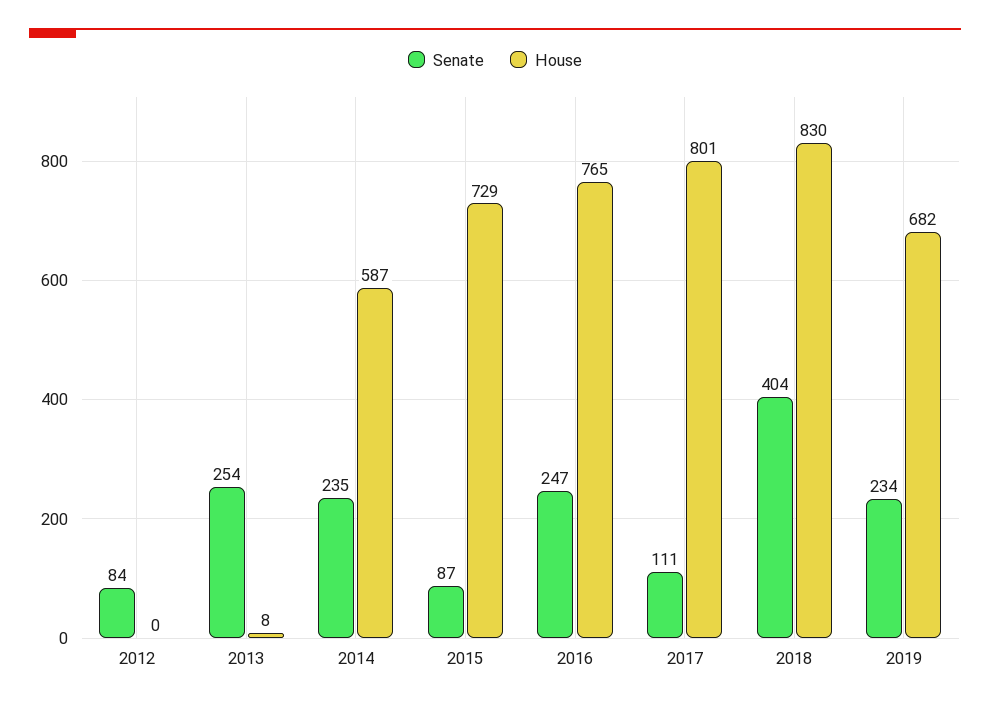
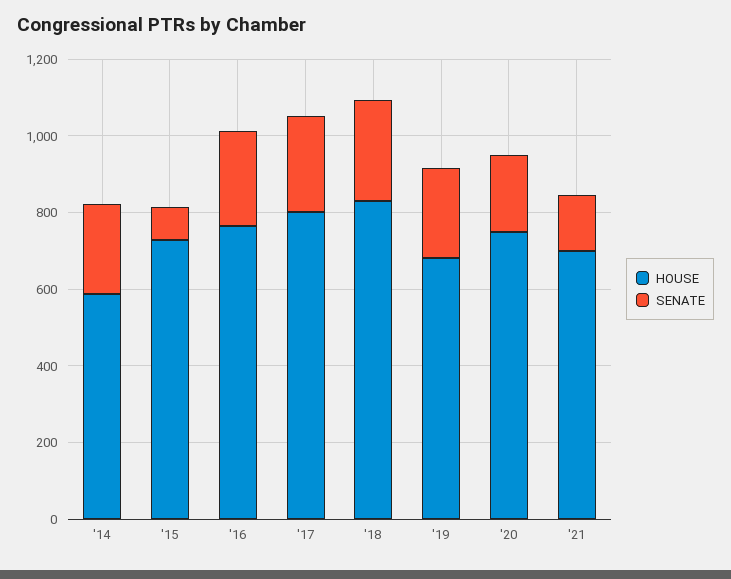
Senate, 2012: 84 -> none
House, 2012: 0 -> none
Senate, 2013: 254 -> none
House, 2013: 8 -> none
Senate, 2017: 111 -> 250
Senate, 2018: 404 -> 250
House, '20: none -> 750
Senate, '20: none -> 200
House, '21: none -> 700
Senate, '21: none -> 150

